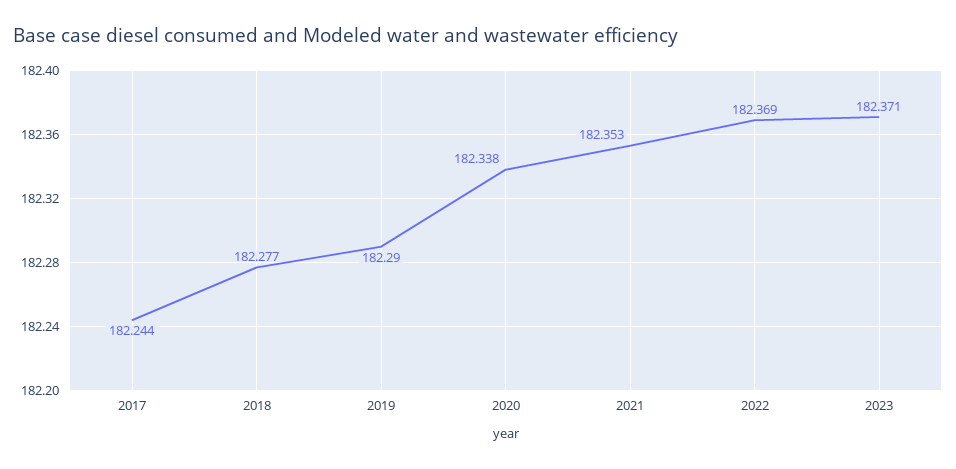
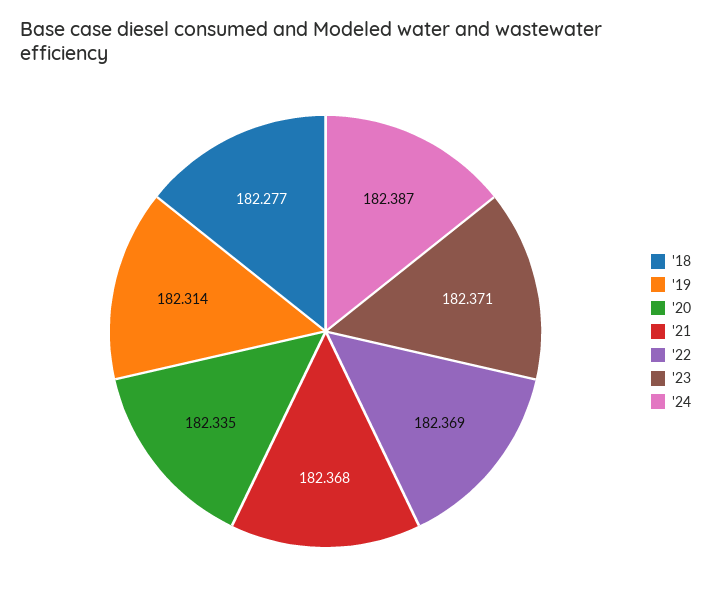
2017: 182.244 -> none
2019: 182.29 -> 182.314
2020: 182.338 -> 182.335
2021: 182.353 -> 182.368
'24: none -> 182.387

